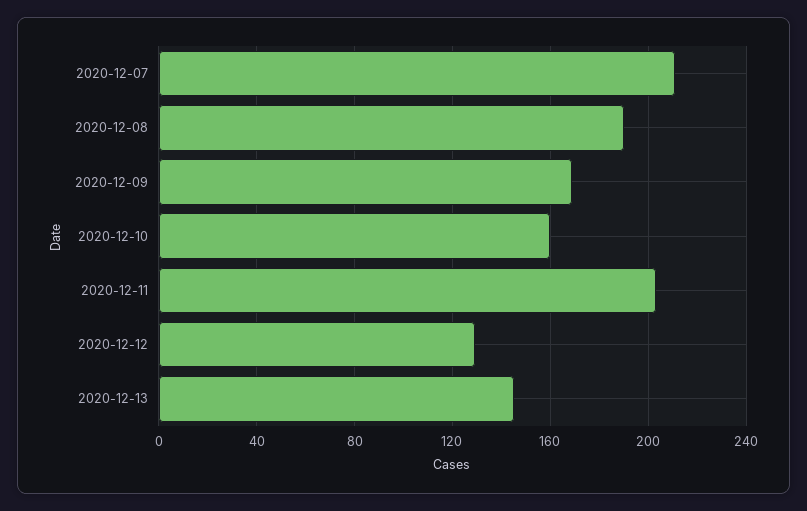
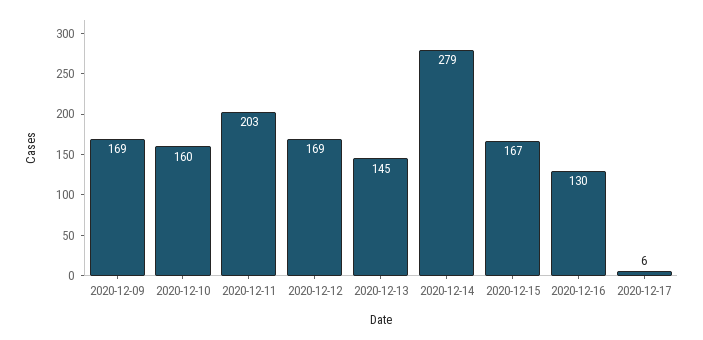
2020-12-07: 210 -> none
2020-12-08: 190 -> none
2020-12-12: 130 -> 169
2020-12-14: none -> 279
2020-12-15: none -> 167
2020-12-16: none -> 130
2020-12-17: none -> 6

